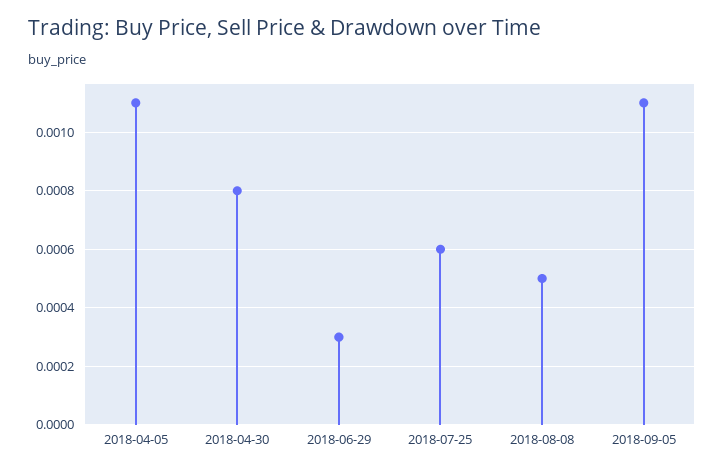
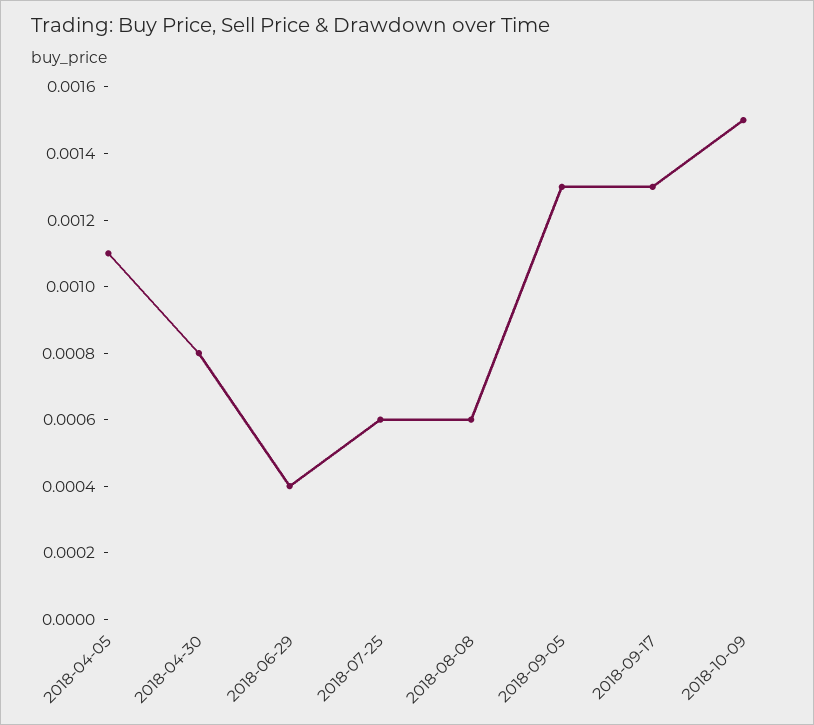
2018-06-29: 0.0003 -> 0.0004
2018-08-08: 0.0005 -> 0.0006
2018-09-05: 0.0011 -> 0.0013
2018-09-17: none -> 0.0013
2018-10-09: none -> 0.0015

